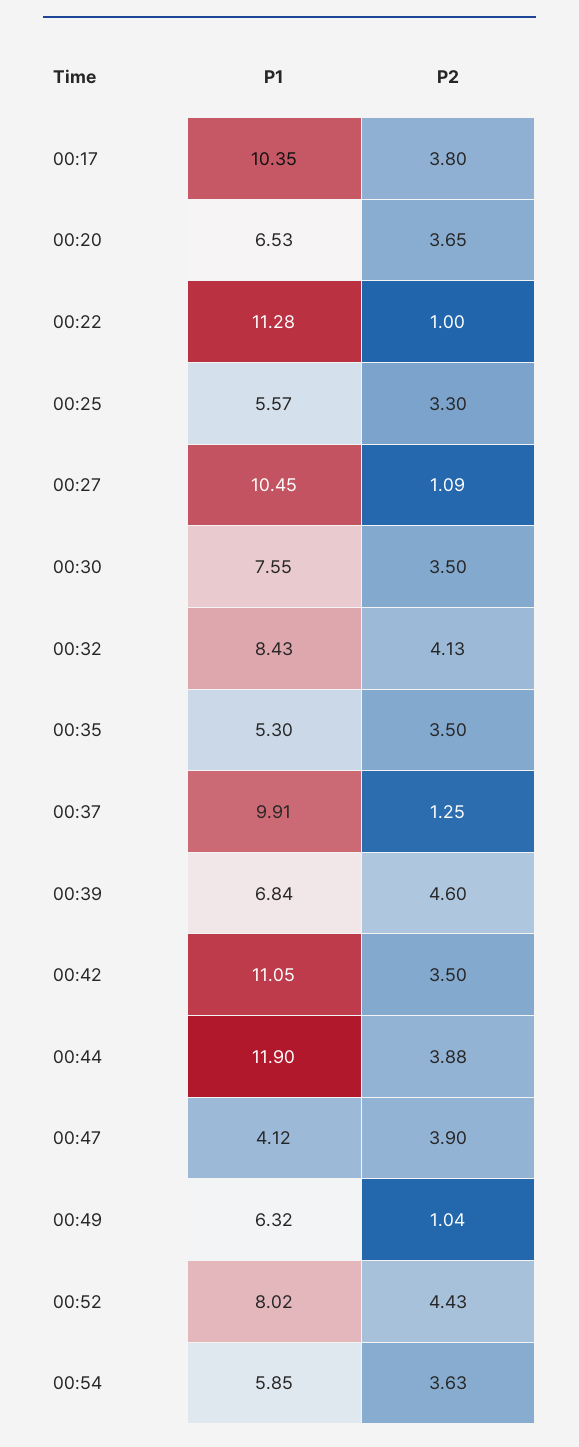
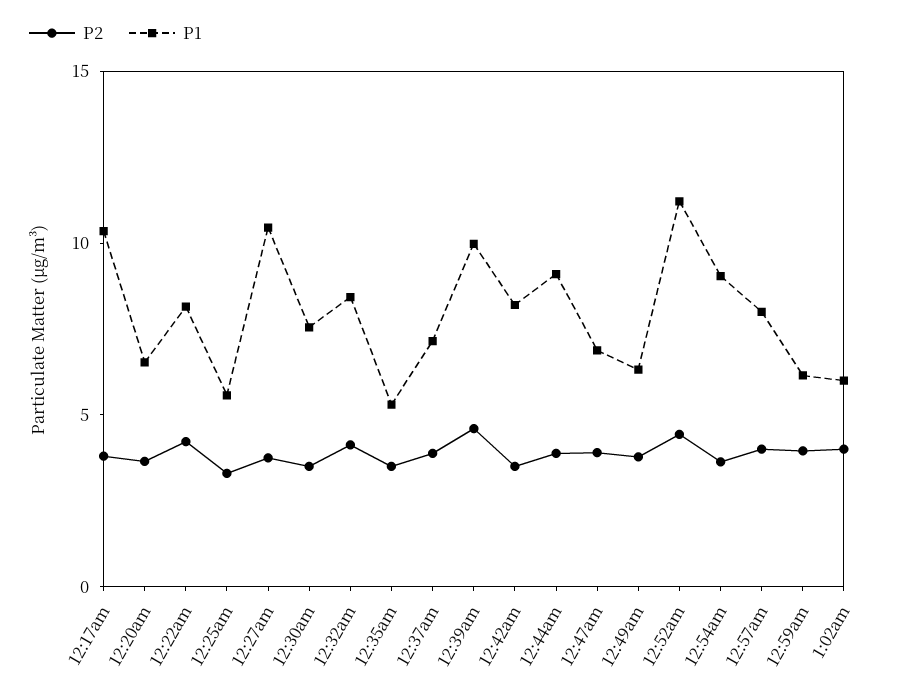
P1, 00:22: 11.28 -> 8
P2, 00:22: 1 -> 4
P2, 00:27: 1.09 -> 4
P1, 00:37: 9.91 -> 7
P2, 00:37: 1.25 -> 4
P1, 00:39: 6.84 -> 10
P1, 00:42: 11.05 -> 8
P1, 00:44: 11.9 -> 9
P1, 00:47: 4.12 -> 7
P2, 00:49: 1.04 -> 4
P1, 00:52: 8.02 -> 11
P1, 00:54: 5.85 -> 9
P2, 12:57am: none -> 4
P1, 12:57am: none -> 8
P2, 12:59am: none -> 4
P1, 12:59am: none -> 6
P2, 1:02am: none -> 4
P1, 1:02am: none -> 6

